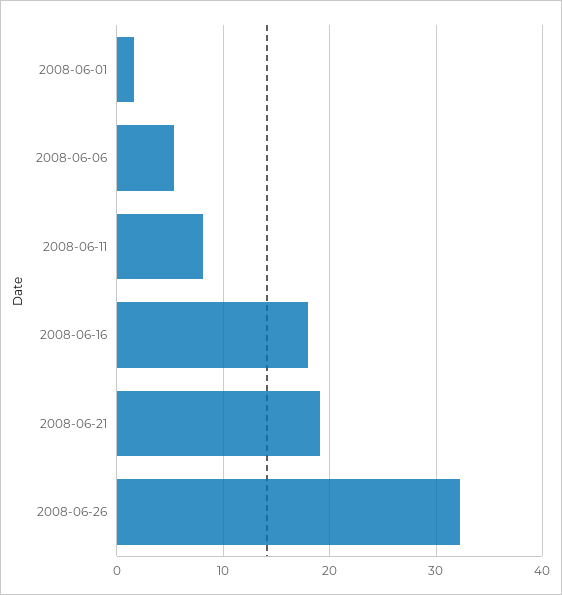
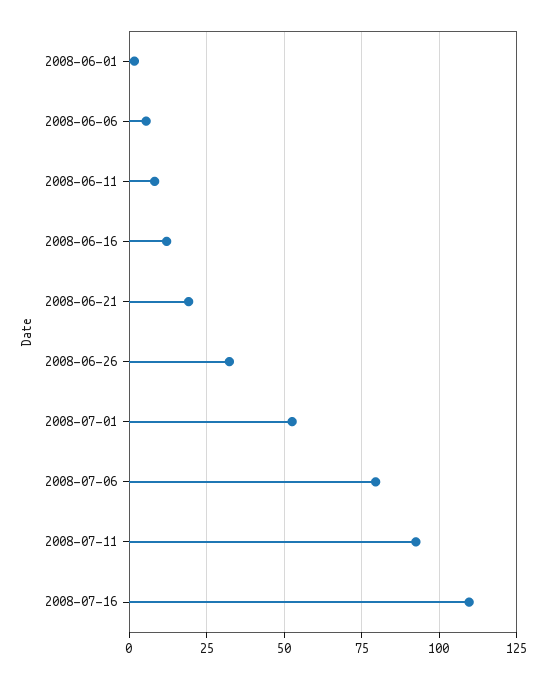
2008-06-16: 18 -> 12.5
2008-07-01: none -> 52.5
2008-07-06: none -> 80
2008-07-11: none -> 92.5
2008-07-16: none -> 110

